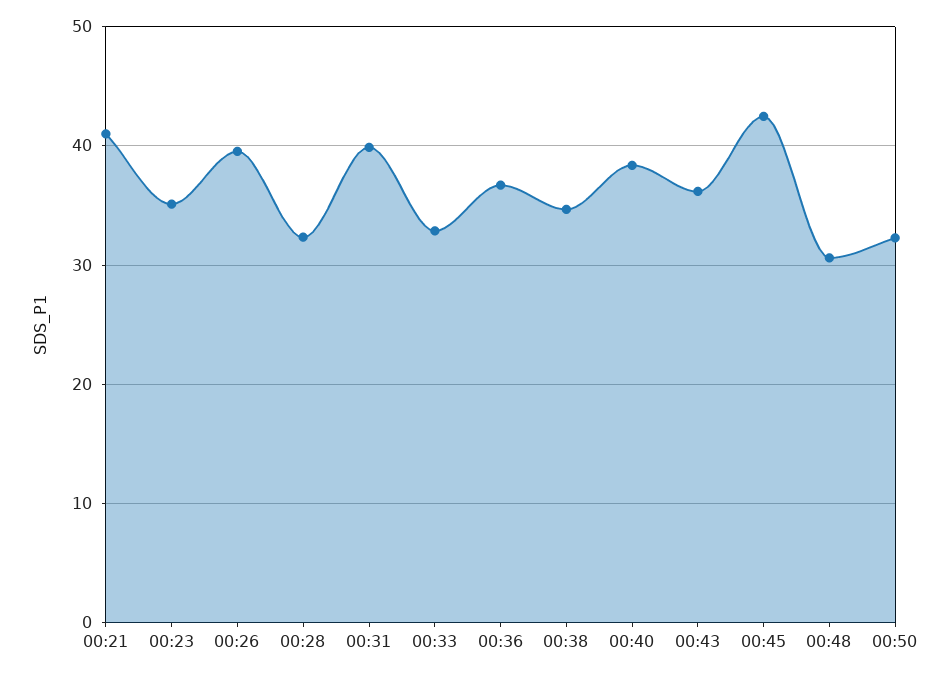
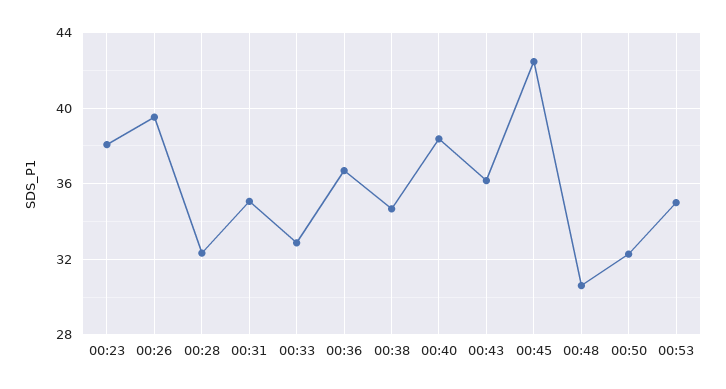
00:21: 41 -> none
00:23: 35 -> 38
00:31: 40 -> 35
00:53: none -> 35

